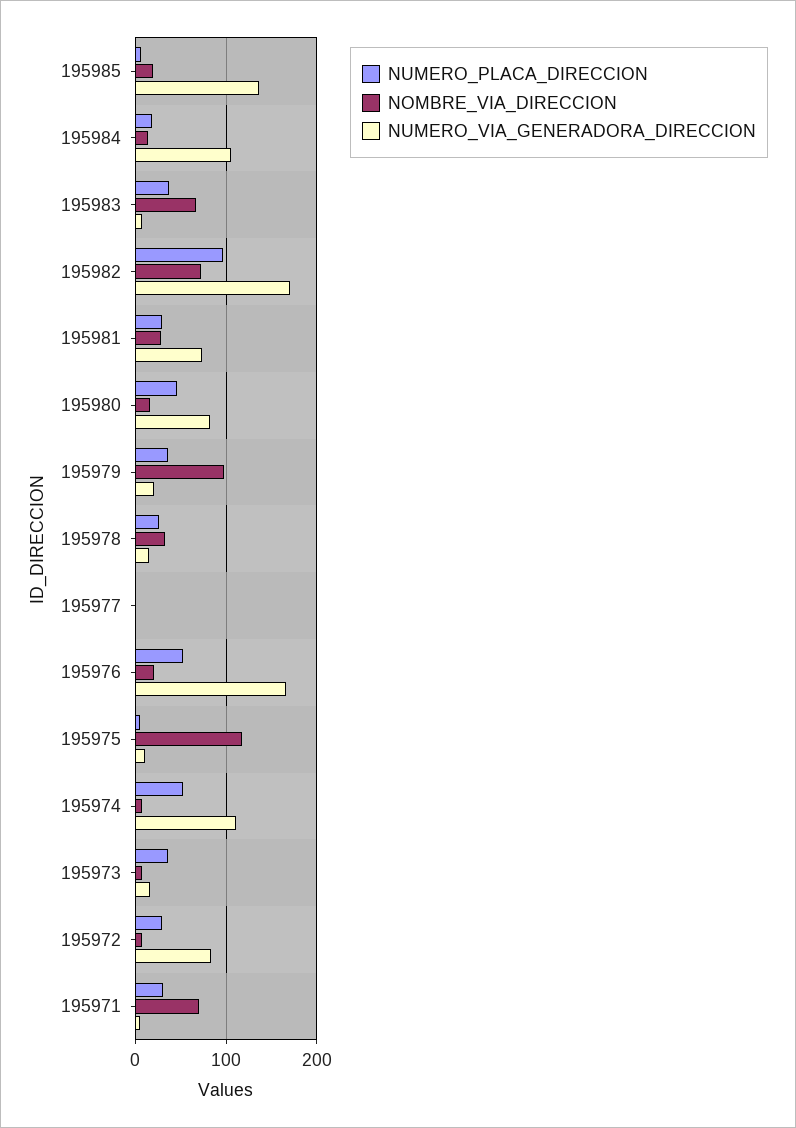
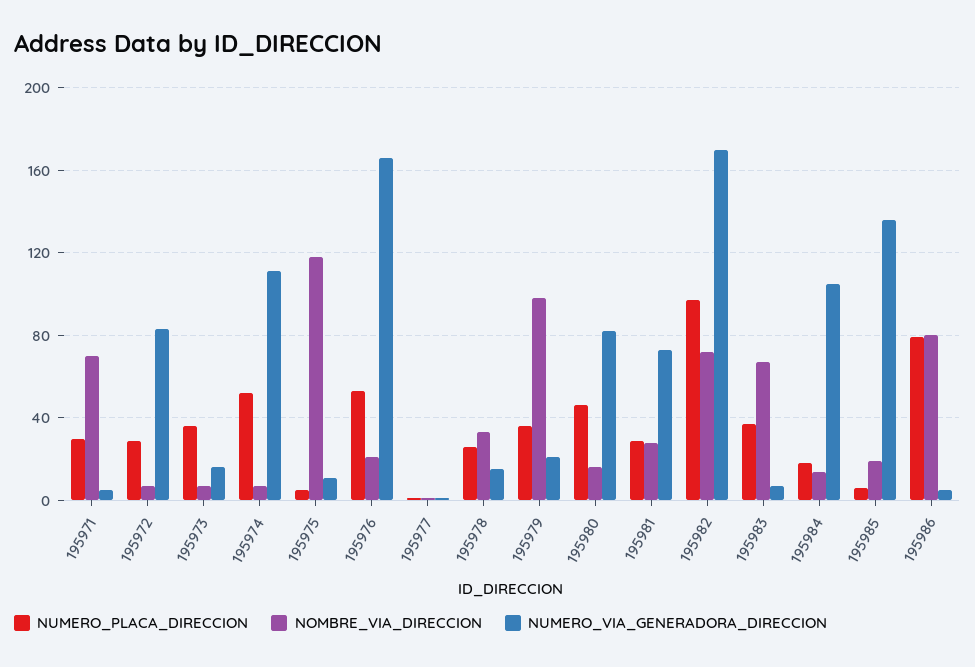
NUMERO_PLACA_DIRECCION, 195986: none -> 80
NOMBRE_VIA_DIRECCION, 195986: none -> 80
NUMERO_VIA_GENERADORA_DIRECCION, 195986: none -> 5

